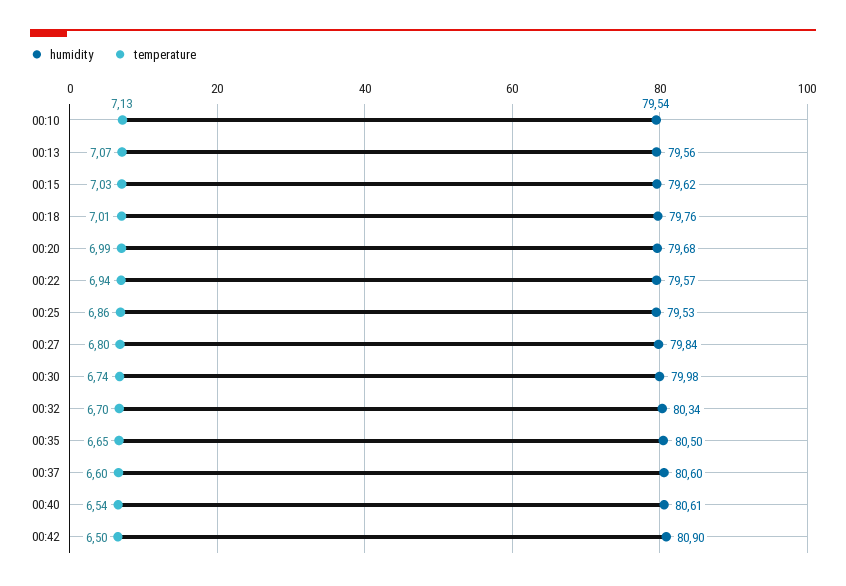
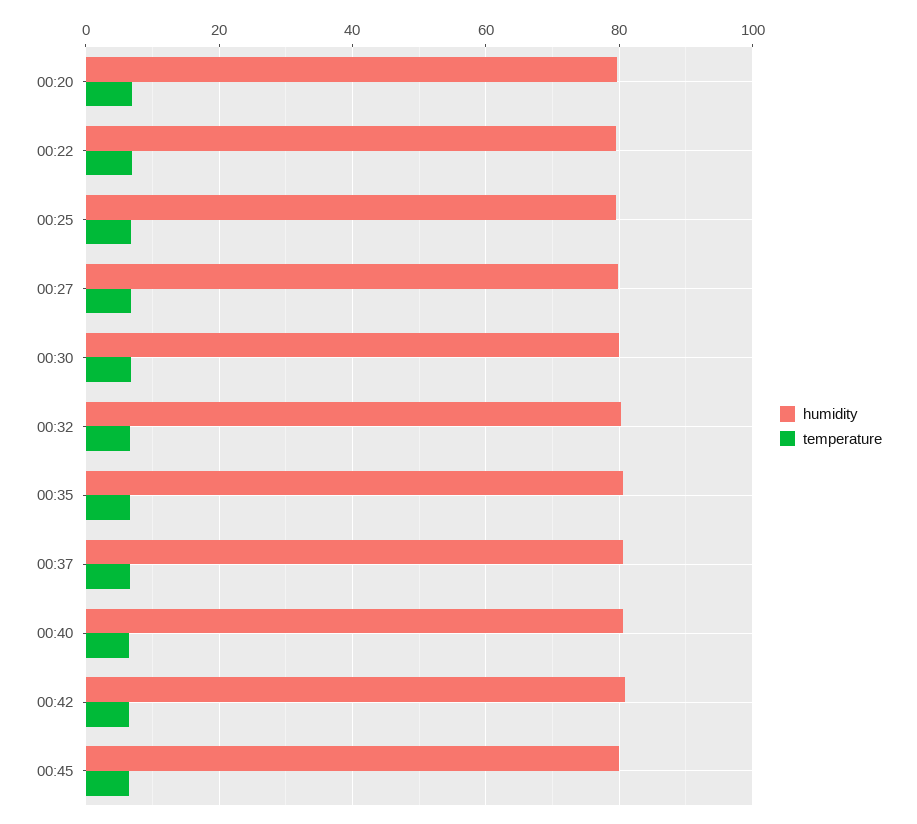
humidity, 00:10: 79.54 -> none
temperature, 00:10: 7.13 -> none
humidity, 00:13: 79.56 -> none
temperature, 00:13: 7.07 -> none
humidity, 00:15: 79.62 -> none
temperature, 00:15: 7.03 -> none
humidity, 00:18: 79.76 -> none
temperature, 00:18: 7.01 -> none
humidity, 00:45: none -> 80
temperature, 00:45: none -> 6

